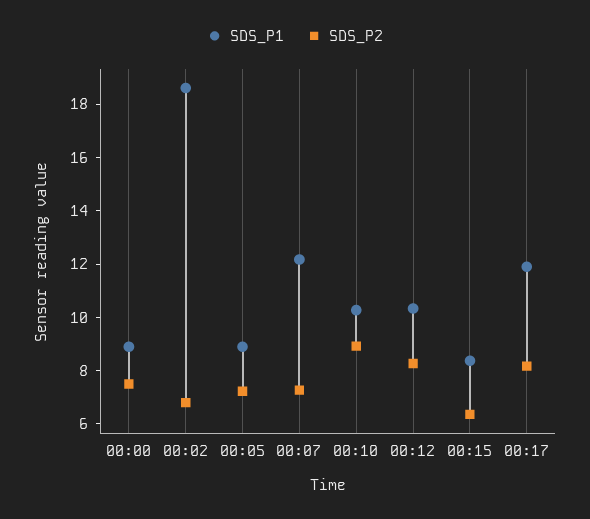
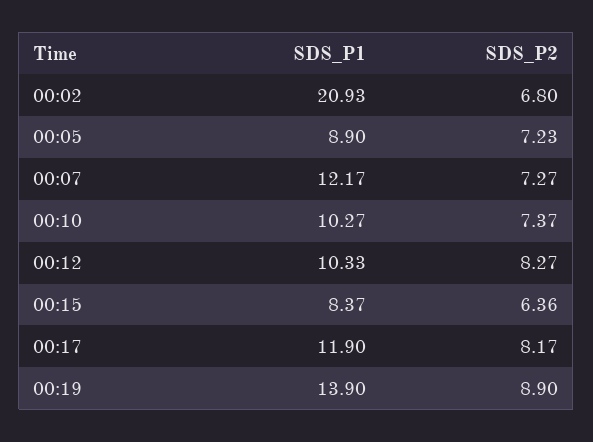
SDS_P1, 00:00: 9 -> none
SDS_P2, 00:00: 7.5 -> none
SDS_P1, 00:02: 18.5 -> 20.93
SDS_P2, 00:10: 9 -> 7.37
SDS_P1, 00:19: none -> 13.9
SDS_P2, 00:19: none -> 8.9

